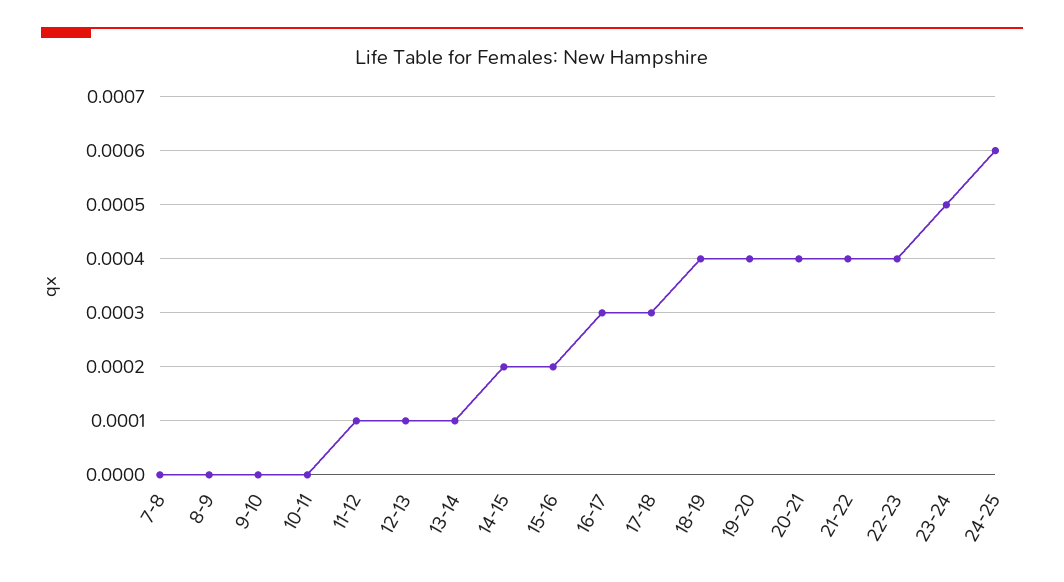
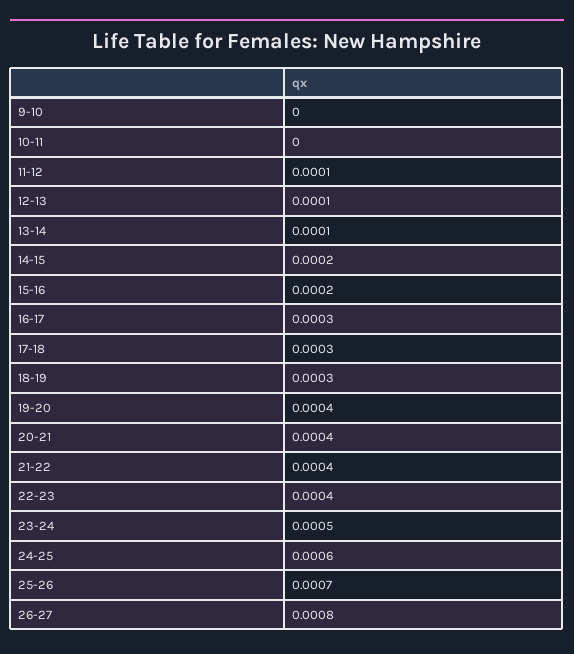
7-8: 0 -> none
8-9: 0 -> none
18-19: 0.0004 -> 0.0003
25-26: none -> 0.0007
26-27: none -> 0.0008

